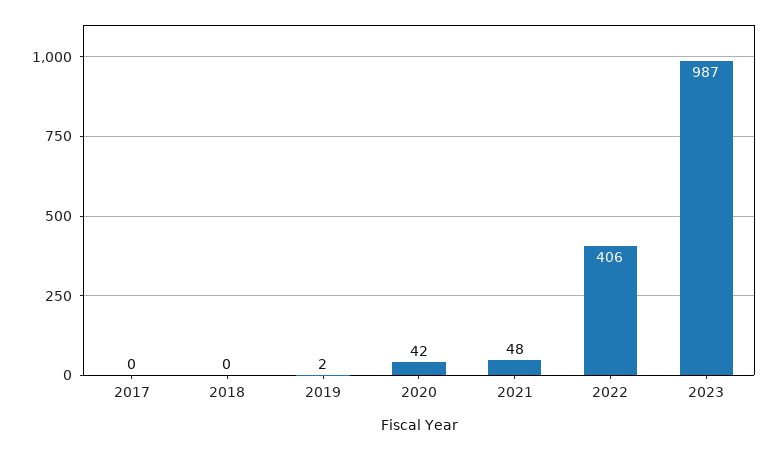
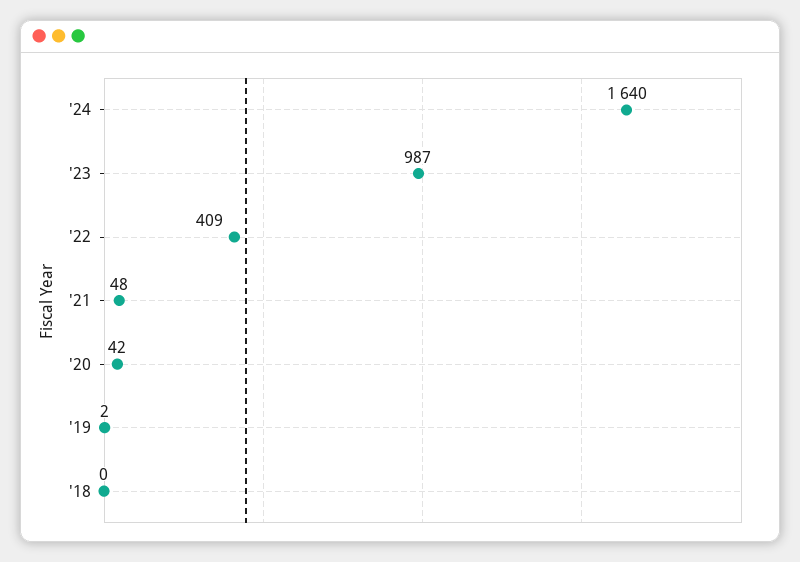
2017: 0 -> none
2022: 406 -> 409
'24: none -> 1640

